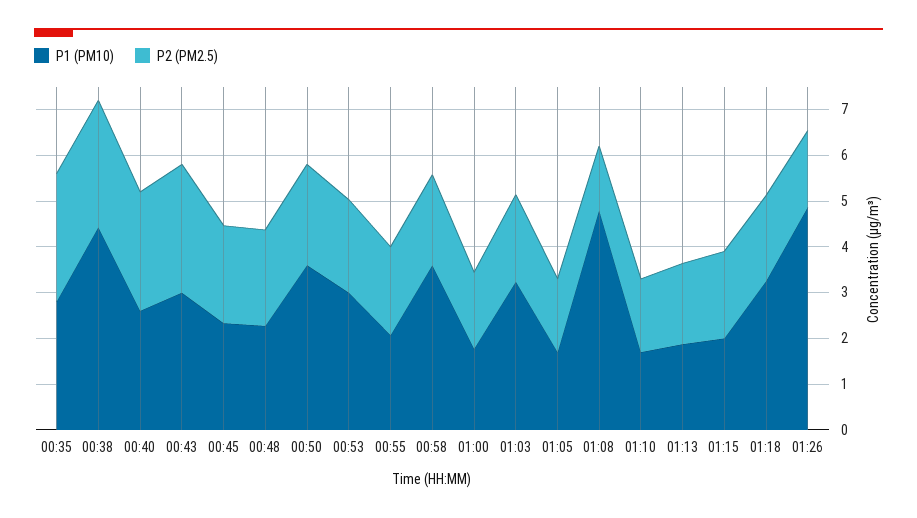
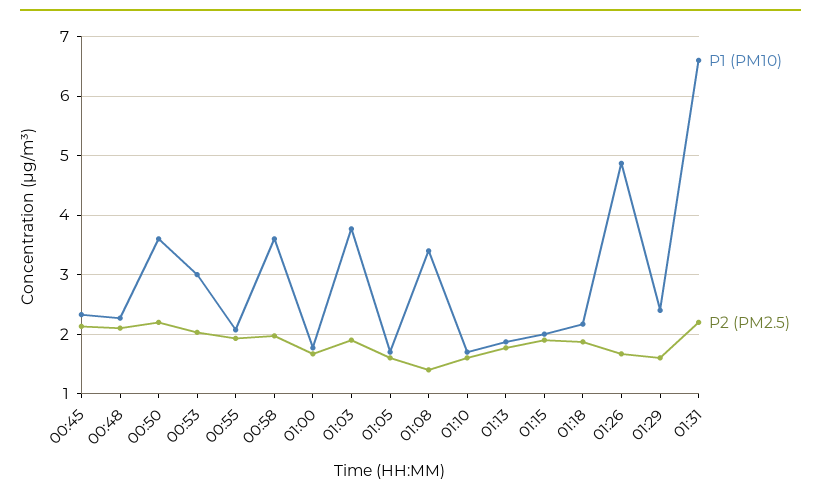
P1 (PM10), 00:35: 2.8 -> none
P2 (PM2.5), 00:35: 2.8 -> none
P1 (PM10), 00:38: 4.4 -> none
P2 (PM2.5), 00:38: 2.8 -> none
P1 (PM10), 00:40: 2.6 -> none
P2 (PM2.5), 00:40: 2.6 -> none
P1 (PM10), 00:43: 3 -> none
P2 (PM2.5), 00:43: 2.8 -> none
P1 (PM10), 01:03: 3.2 -> 3.8
P1 (PM10), 01:08: 4.8 -> 3.4
P1 (PM10), 01:18: 3.2 -> 2.2
P1 (PM10), 01:29: none -> 2.4
P2 (PM2.5), 01:29: none -> 1.6
P1 (PM10), 01:31: none -> 6.6
P2 (PM2.5), 01:31: none -> 2.2

